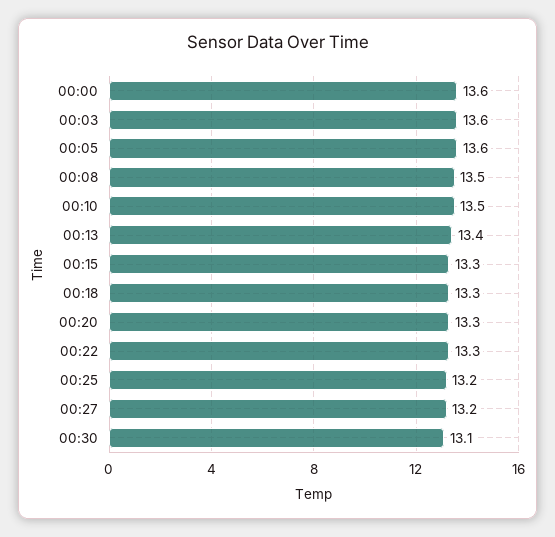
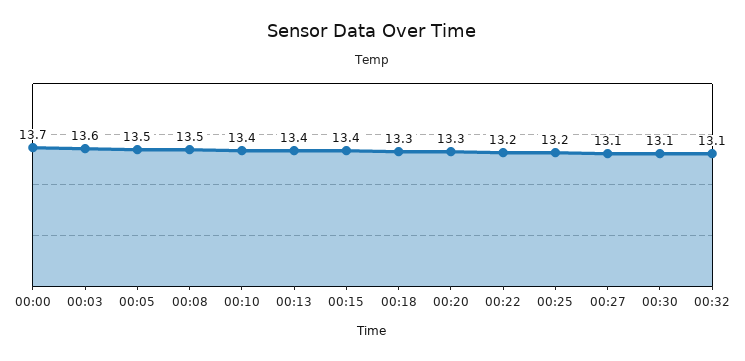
00:00: 13.6 -> 13.7
00:05: 13.6 -> 13.5
00:10: 13.5 -> 13.4
00:15: 13.3 -> 13.4
00:22: 13.3 -> 13.2
00:27: 13.2 -> 13.1
00:32: none -> 13.1

